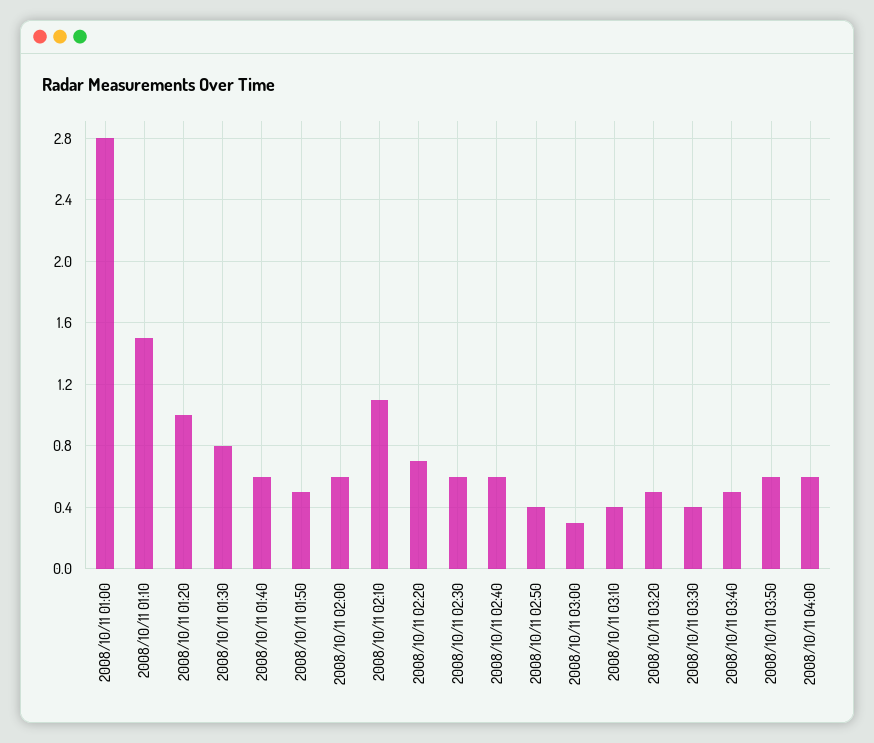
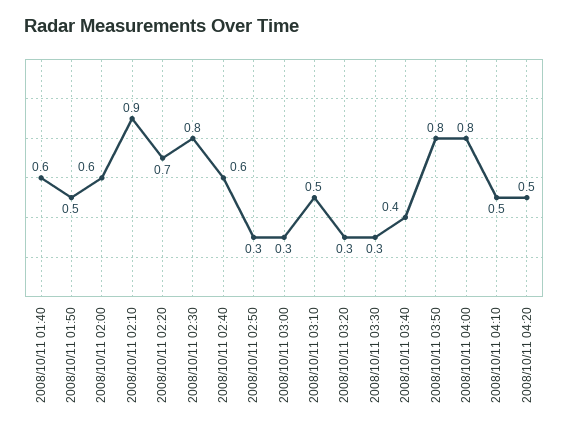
2008/10/11 01:00: 2.8 -> none
2008/10/11 01:10: 1.5 -> none
2008/10/11 01:20: 1 -> none
2008/10/11 01:30: 0.8 -> none
2008/10/11 02:10: 1.1 -> 0.9
2008/10/11 02:30: 0.6 -> 0.8
2008/10/11 02:50: 0.4 -> 0.3
2008/10/11 03:10: 0.4 -> 0.5
2008/10/11 03:20: 0.5 -> 0.3
2008/10/11 03:30: 0.4 -> 0.3
2008/10/11 03:40: 0.5 -> 0.4
2008/10/11 03:50: 0.6 -> 0.8
2008/10/11 04:00: 0.6 -> 0.8
2008/10/11 04:10: none -> 0.5
2008/10/11 04:20: none -> 0.5

